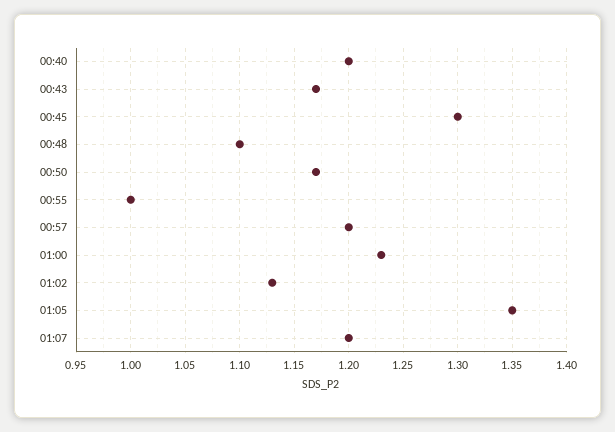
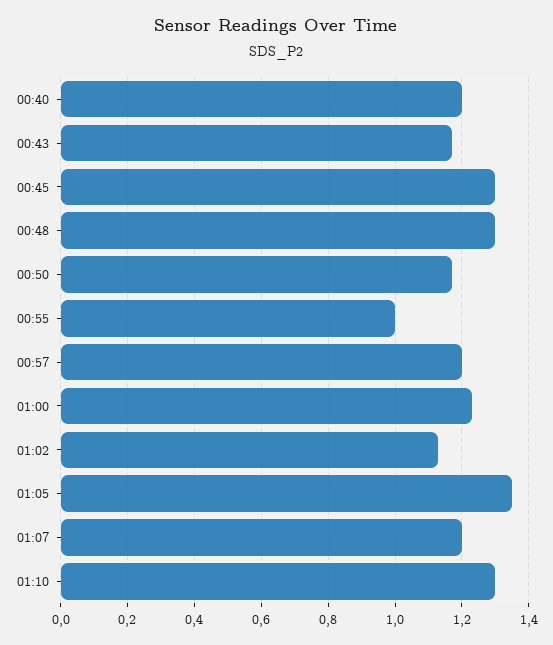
00:48: 1.1 -> 1.3
01:10: none -> 1.3

